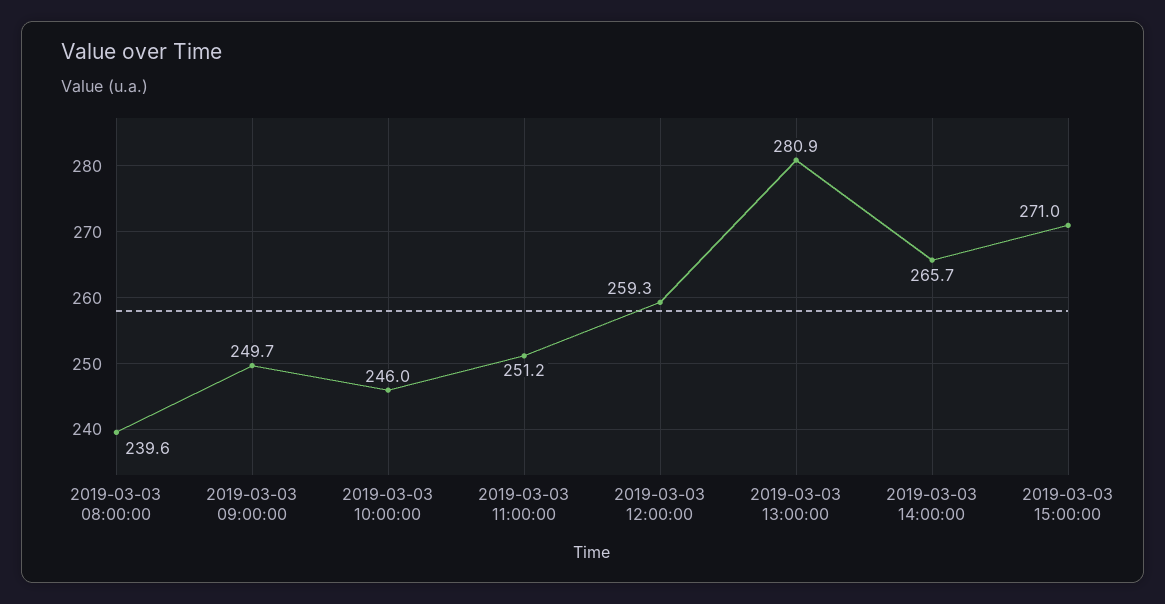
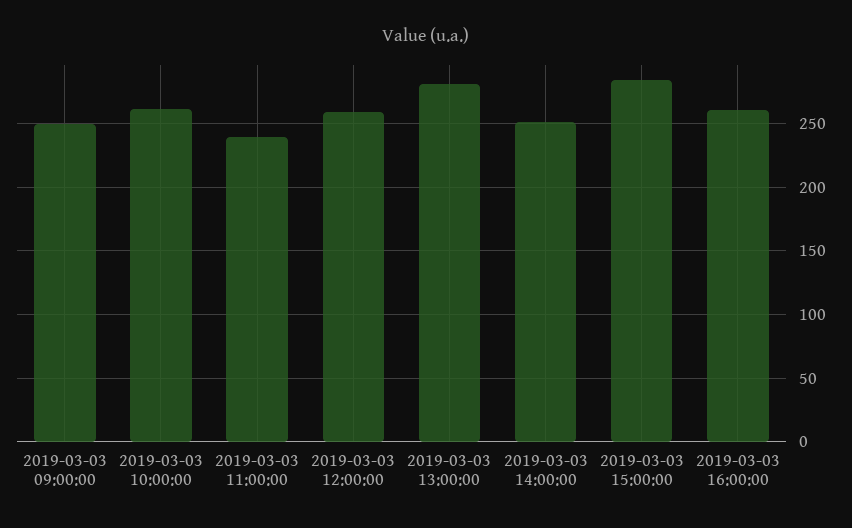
2019-03-03 08:00:00: 239.6 -> none
2019-03-03 10:00:00: 246 -> 260
2019-03-03 11:00:00: 251.2 -> 240
2019-03-03 14:00:00: 265.7 -> 250
2019-03-03 15:00:00: 271 -> 285
2019-03-03 16:00:00: none -> 260

